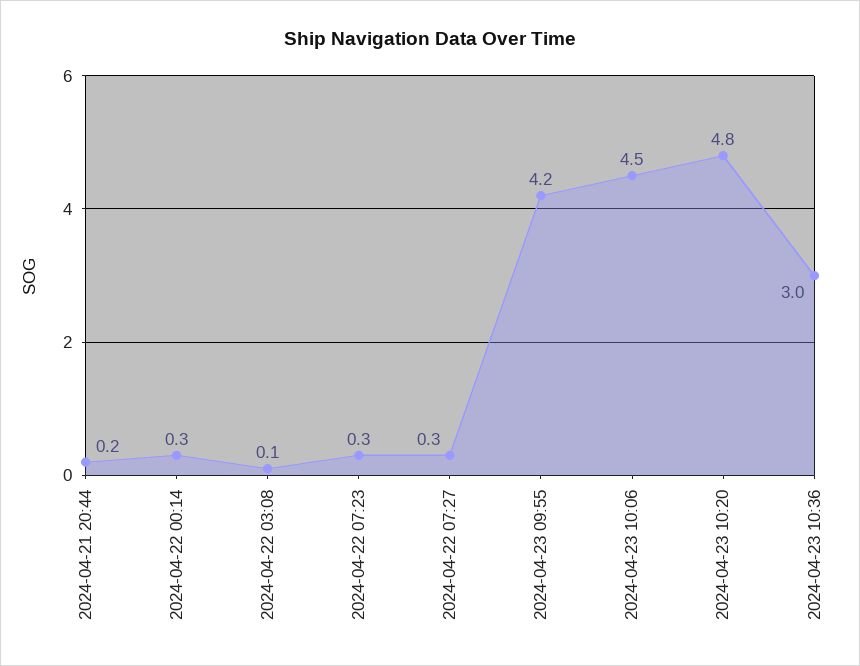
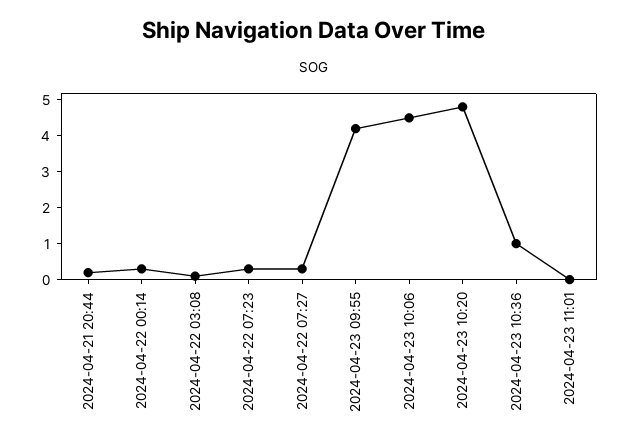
2024-04-23 10:36: 3 -> 1
2024-04-23 11:01: none -> 0

